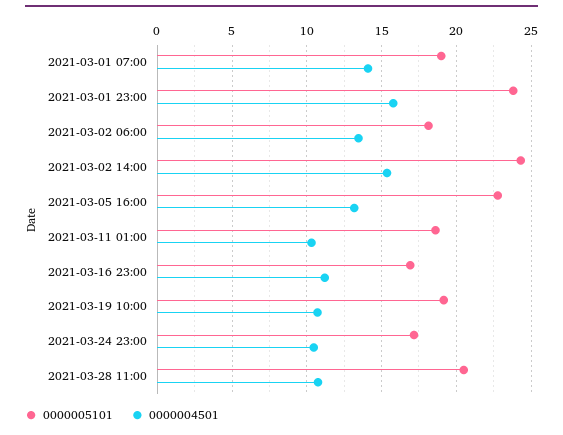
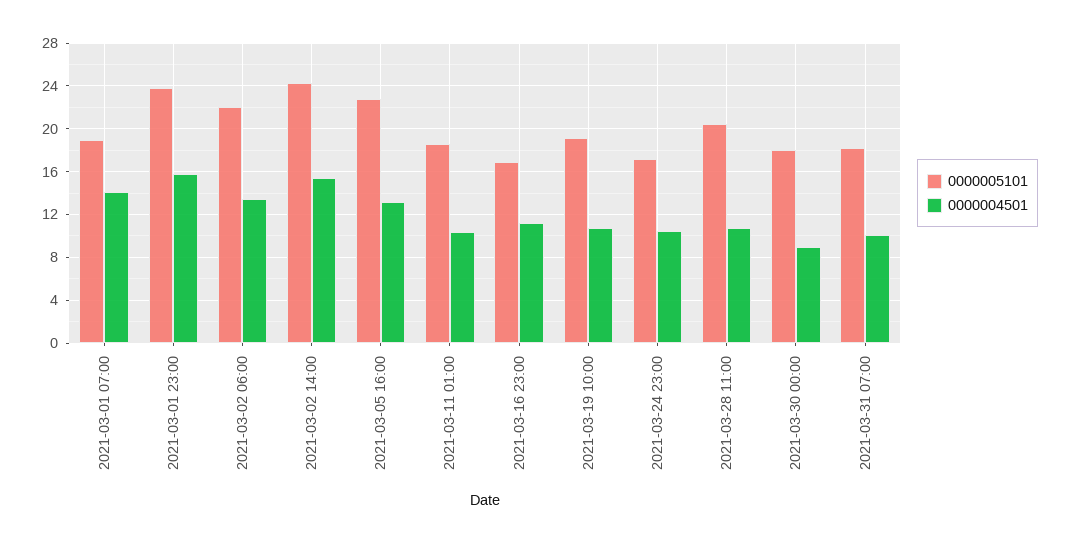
0000005101, 2021-03-02 06:00: 18 -> 22
0000005101, 2021-03-30 00:00: none -> 18
0000004501, 2021-03-30 00:00: none -> 9
0000005101, 2021-03-31 07:00: none -> 18
0000004501, 2021-03-31 07:00: none -> 10

